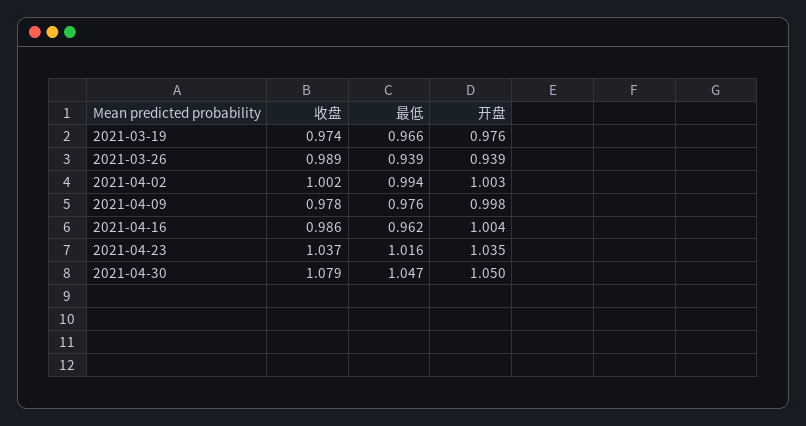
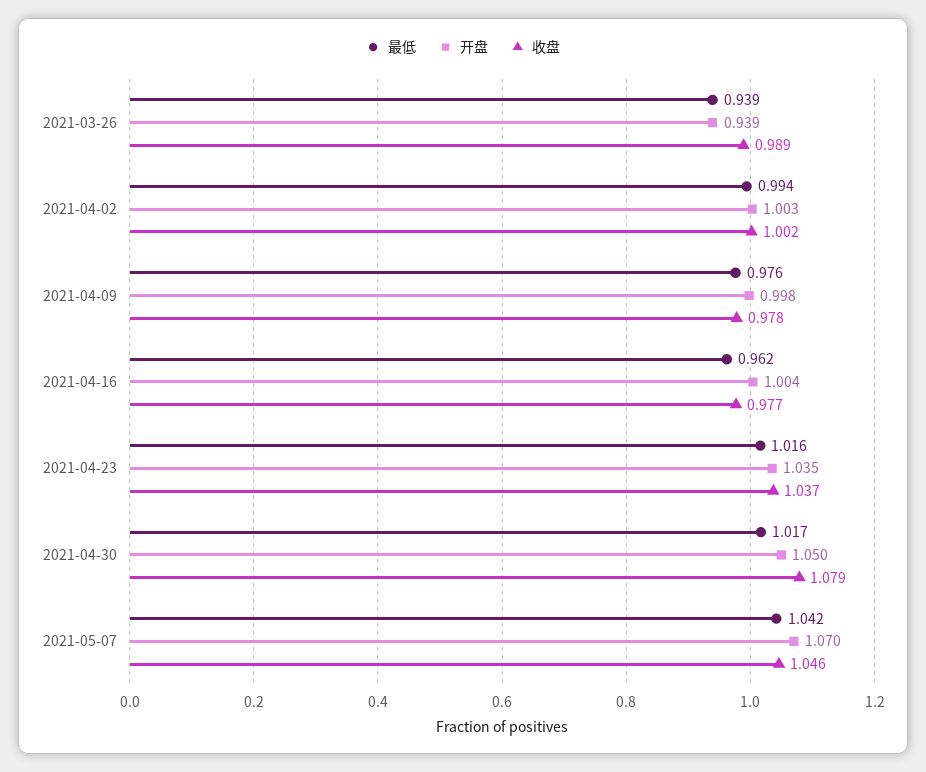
收盘, 2021-03-19: 0.974 -> none
最低, 2021-03-19: 0.966 -> none
开盘, 2021-03-19: 0.976 -> none
收盘, 2021-04-16: 0.986 -> 0.977
最低, 2021-04-30: 1.047 -> 1.017
最低, 2021-05-07: none -> 1.042
开盘, 2021-05-07: none -> 1.07
收盘, 2021-05-07: none -> 1.046

